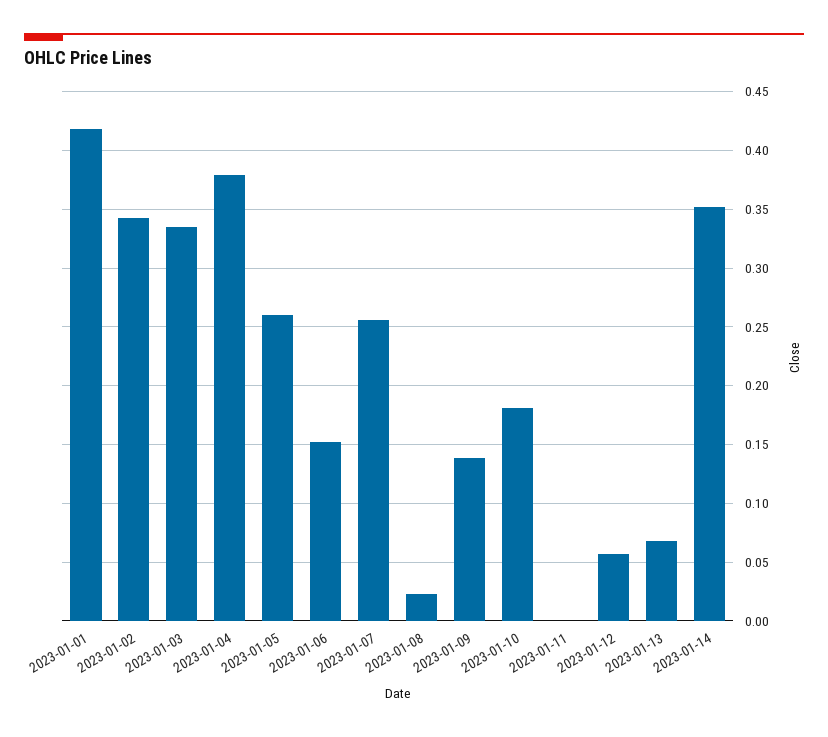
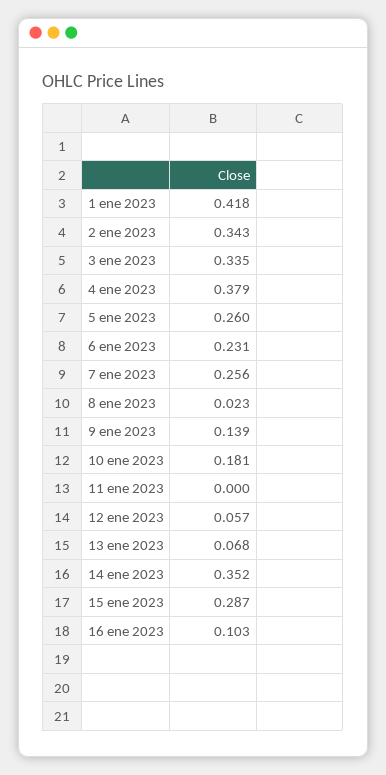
2023-01-06: 0.15 -> 0.231
15 ene 2023: none -> 0.287
16 ene 2023: none -> 0.103

